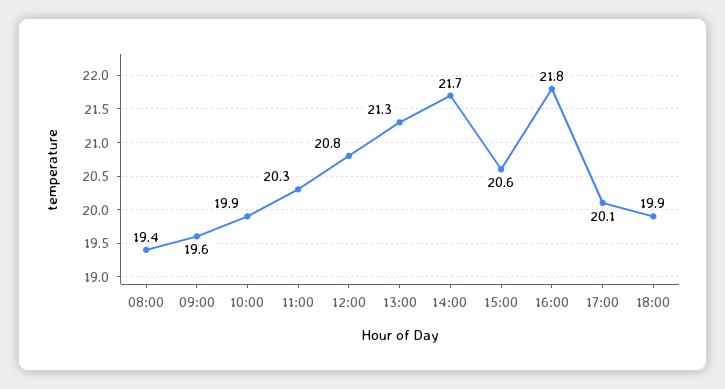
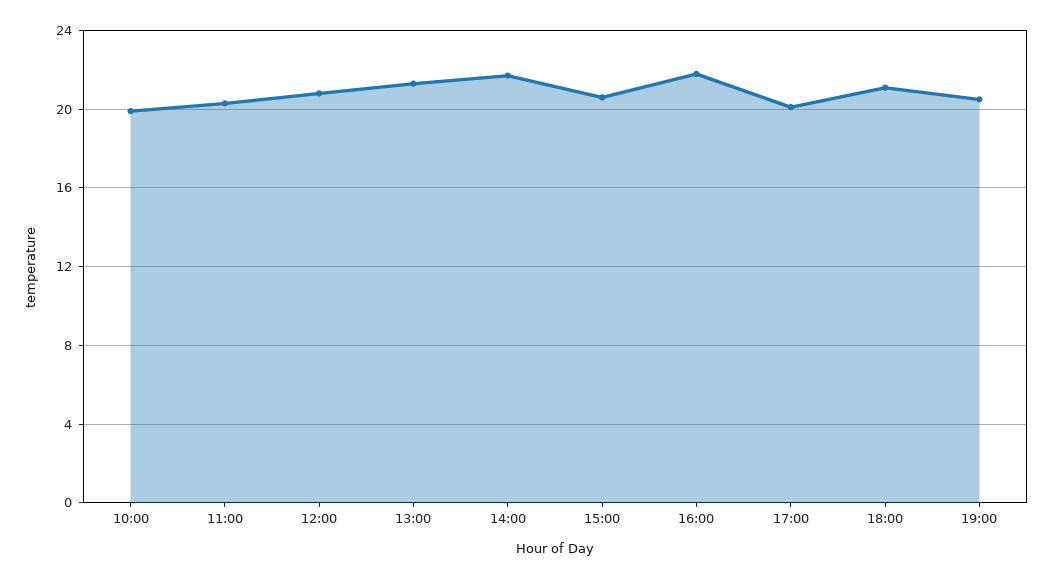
08:00: 19.4 -> none
09:00: 19.6 -> none
18:00: 19.9 -> 21
19:00: none -> 20.5

